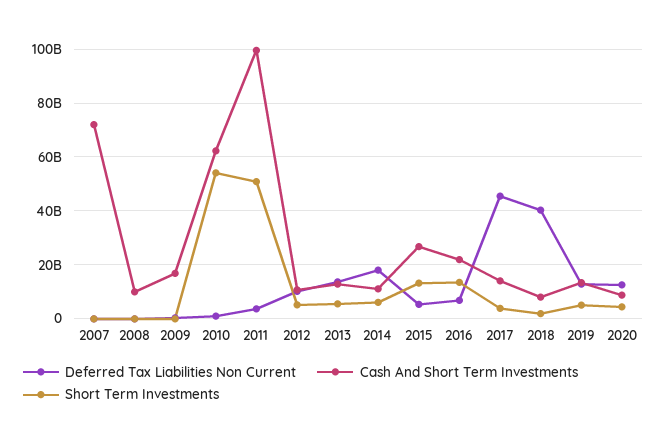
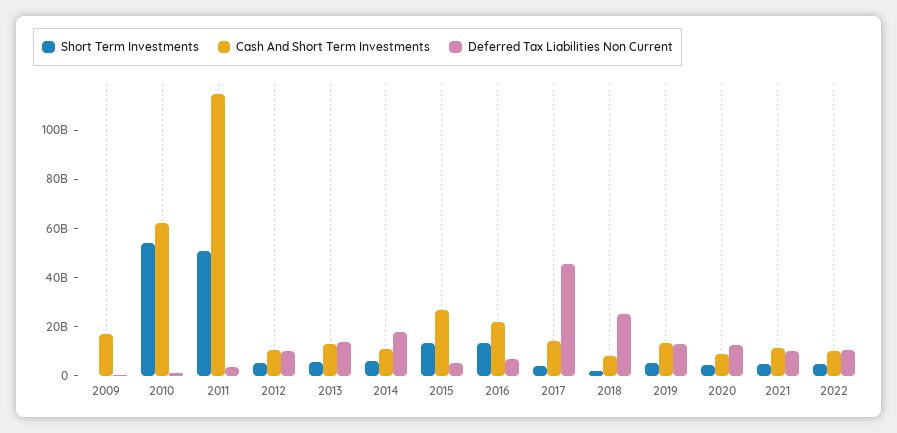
Deferred Tax Liabilities Non Current, 2007: 0 -> none
Cash And Short Term Investments, 2007: 72500000000 -> none
Short Term Investments, 2007: 0 -> none
Deferred Tax Liabilities Non Current, 2008: 0 -> none
Cash And Short Term Investments, 2008: 10000000000 -> none
Short Term Investments, 2008: 0 -> none
Cash And Short Term Investments, 2011: 100000000000 -> 115000000000
Deferred Tax Liabilities Non Current, 2018: 40000000000 -> 25000000000
Short Term Investments, 2021: none -> 5000000000
Cash And Short Term Investments, 2021: none -> 10000000000
Deferred Tax Liabilities Non Current, 2021: none -> 10000000000
Short Term Investments, 2022: none -> 5000000000
Cash And Short Term Investments, 2022: none -> 10000000000
Deferred Tax Liabilities Non Current, 2022: none -> 10000000000

